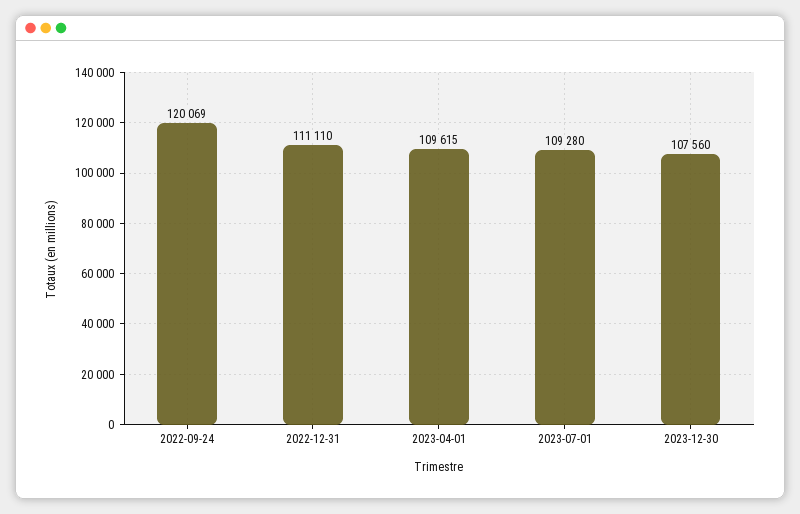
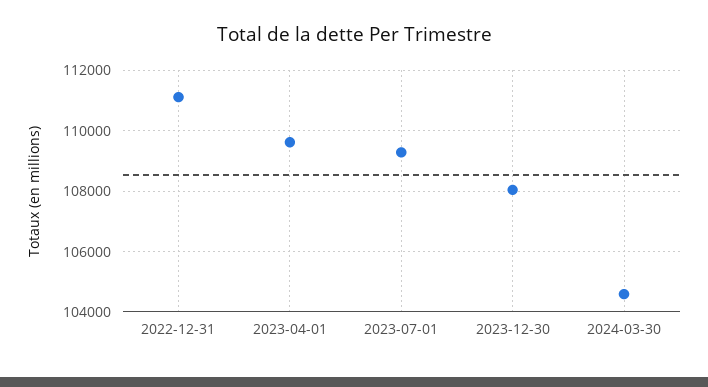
2022-09-24: 120069 -> none
2023-12-30: 107560 -> 108000
2024-03-30: none -> 104600

